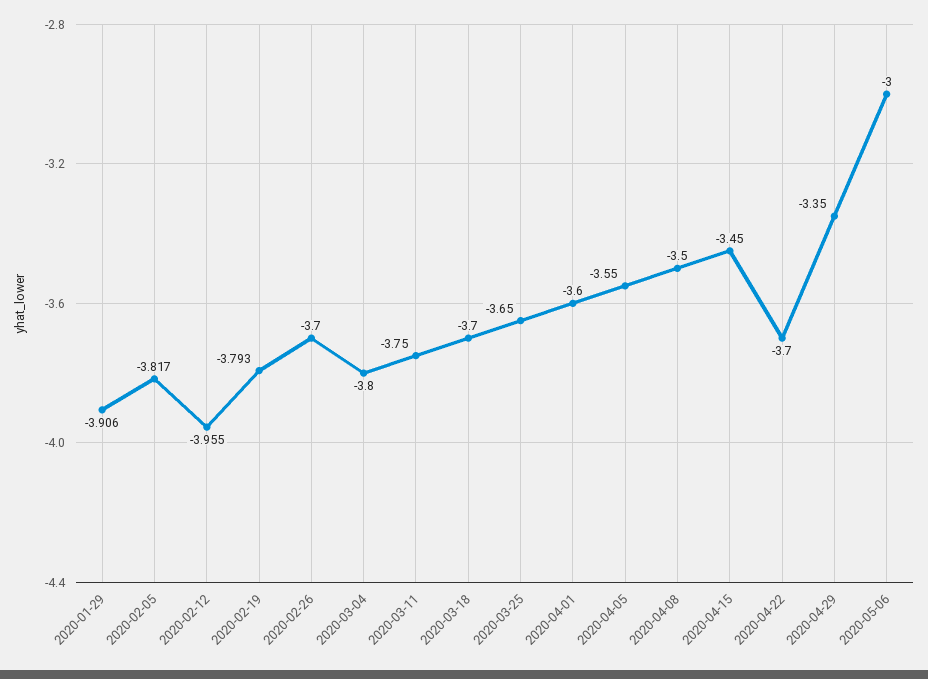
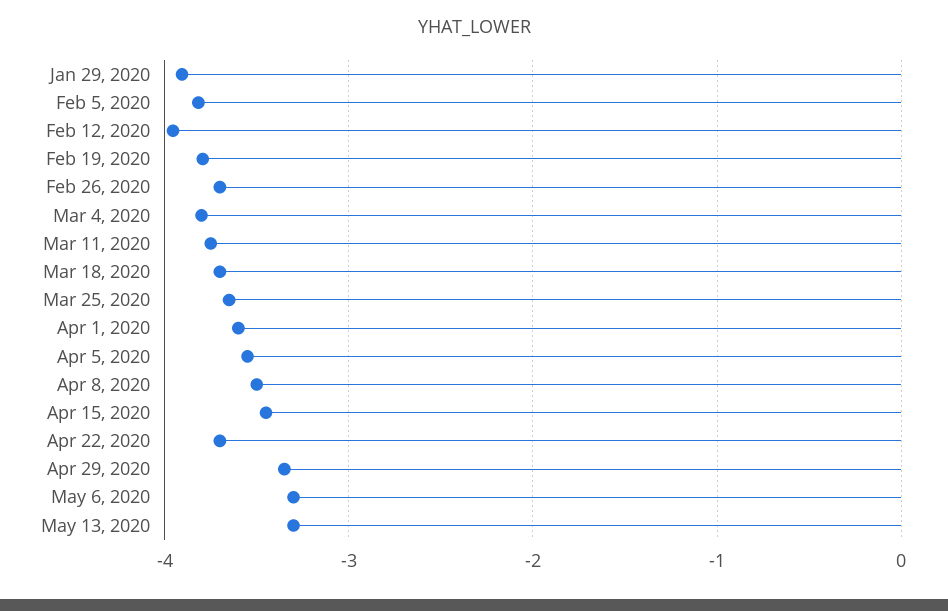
2020-05-06: -3 -> -3.3
May 13, 2020: none -> -3.3

